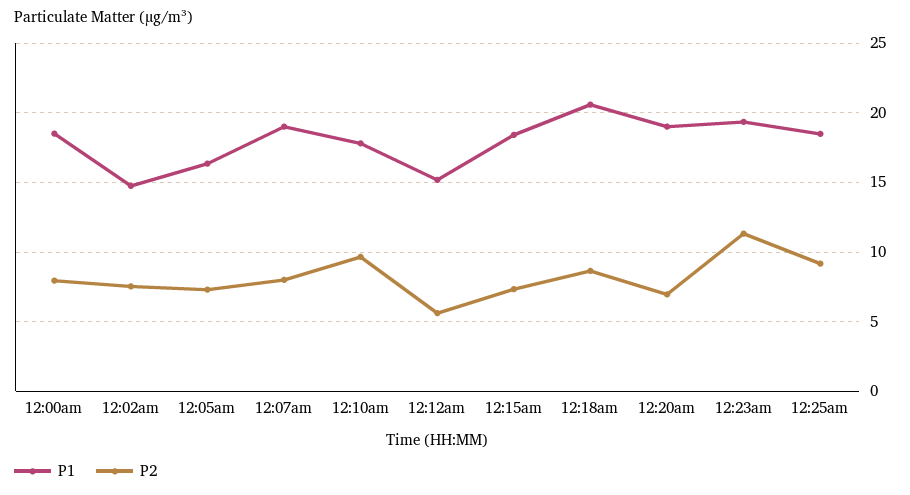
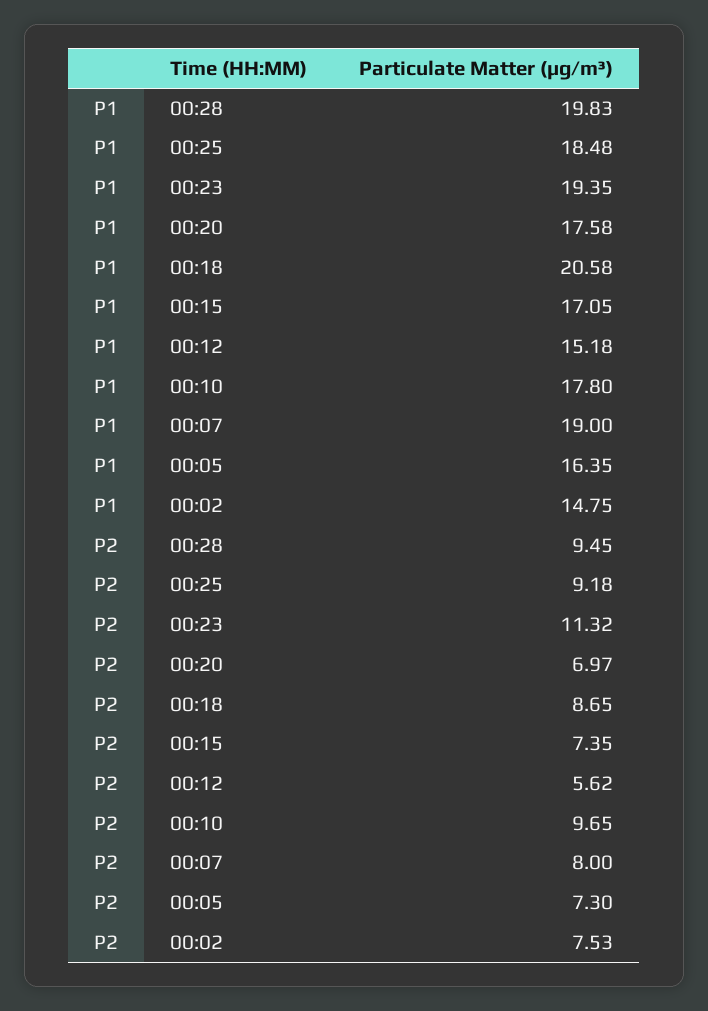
P1, 12:00am: 18.5 -> none
P2, 12:00am: 8 -> none
P1, 12:15am: 18.5 -> 17.05
P1, 12:20am: 19 -> 17.58
P1, 00:28: none -> 19.83
P2, 00:28: none -> 9.45

